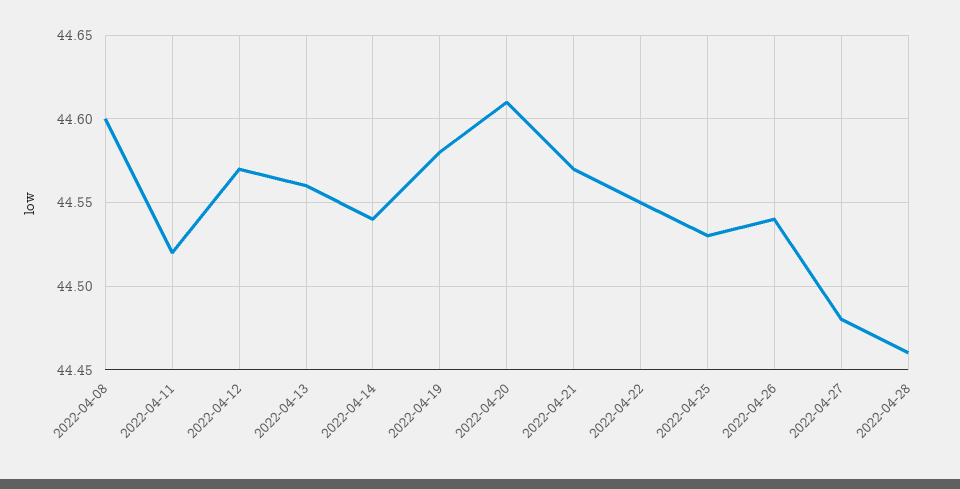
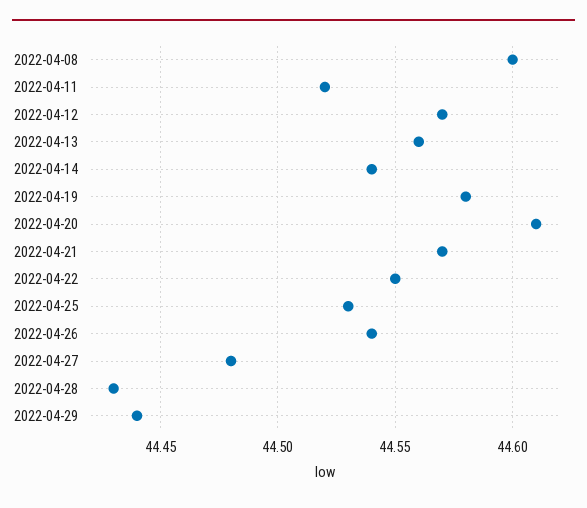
2022-04-28: 44.46 -> 44.43
2022-04-29: none -> 44.44

